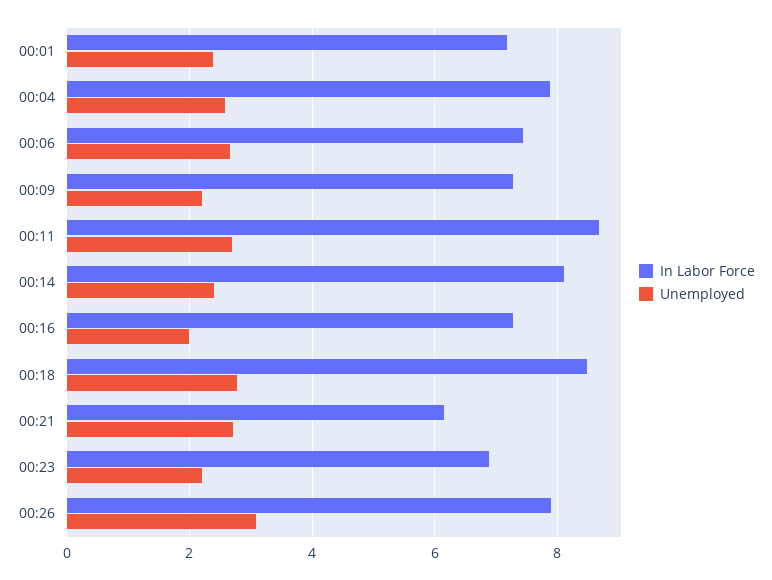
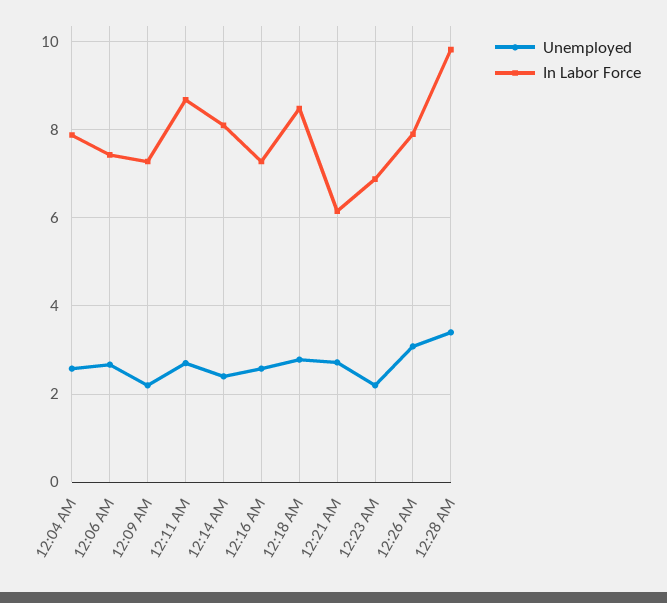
In Labor Force, 00:01: 7.2 -> none
Unemployed, 00:01: 2.4 -> none
Unemployed, 00:16: 2 -> 2.6
Unemployed, 12:28 AM: none -> 3.4
In Labor Force, 12:28 AM: none -> 9.8

